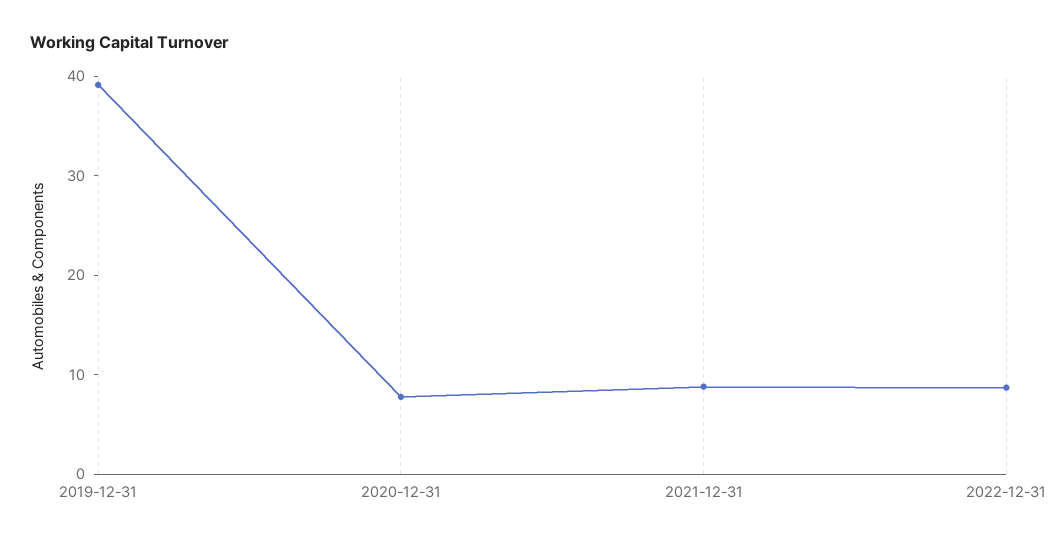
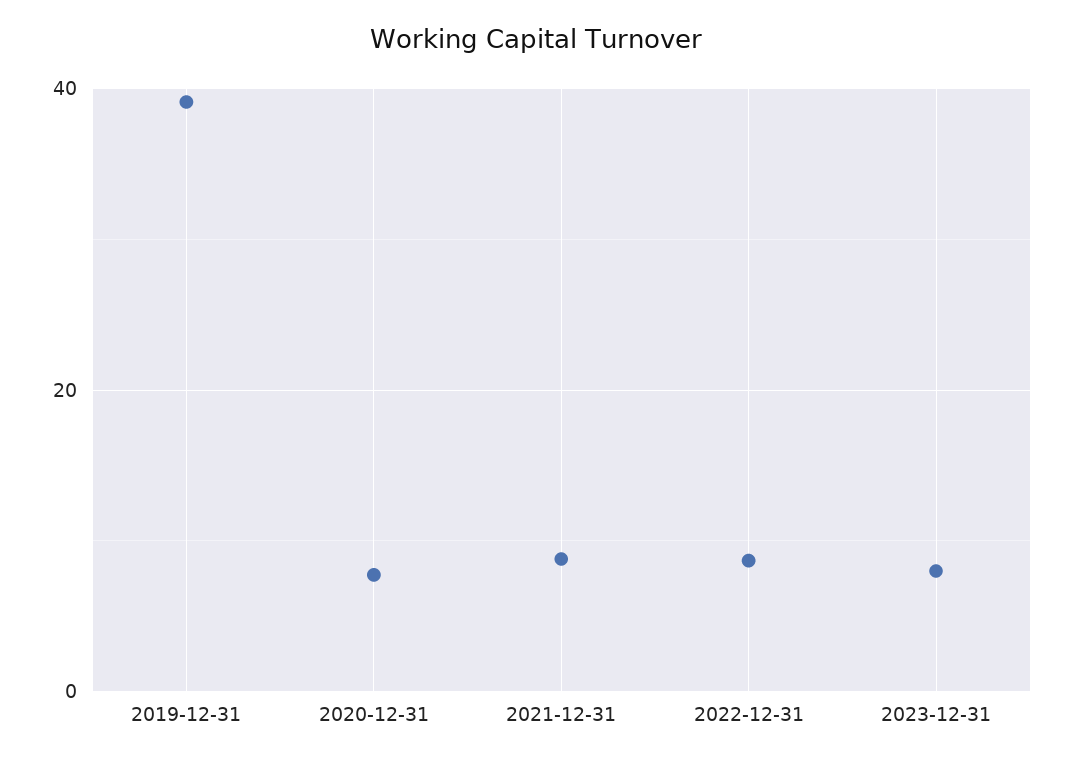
2023-12-31: none -> 8

